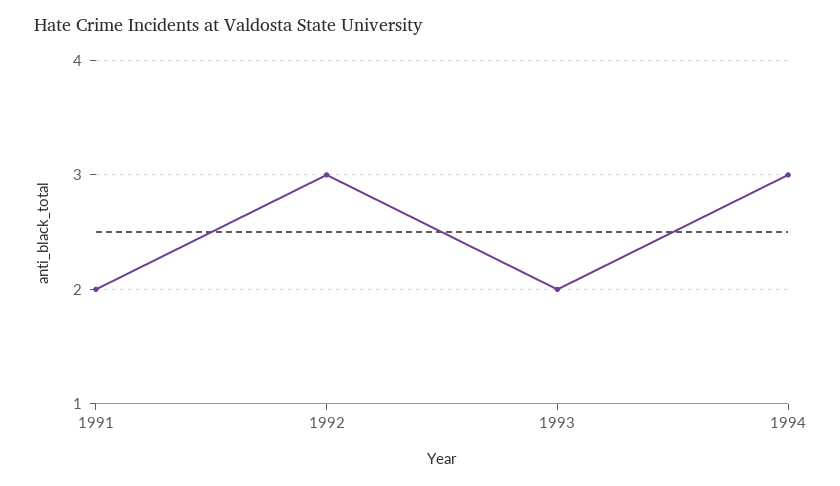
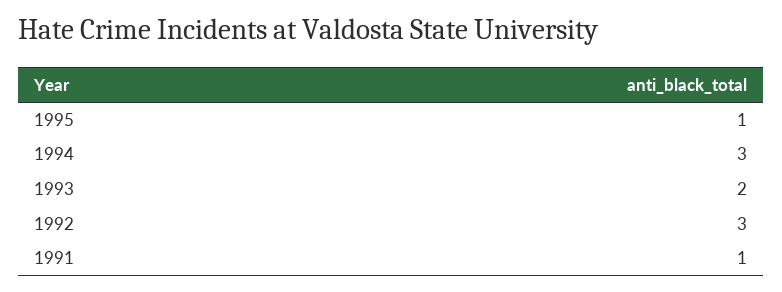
1991: 2 -> 1
1995: none -> 1

